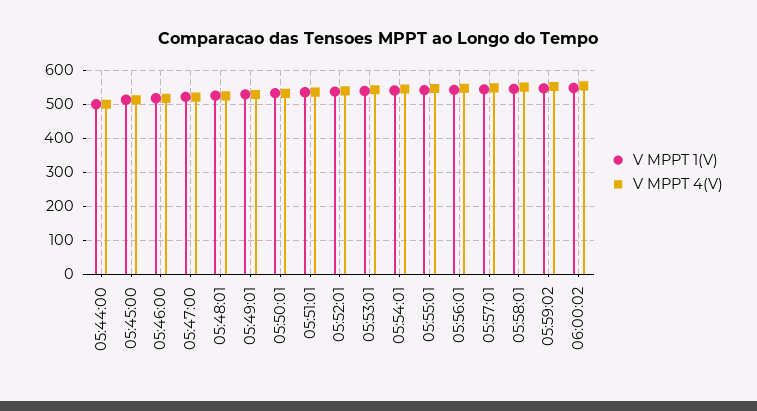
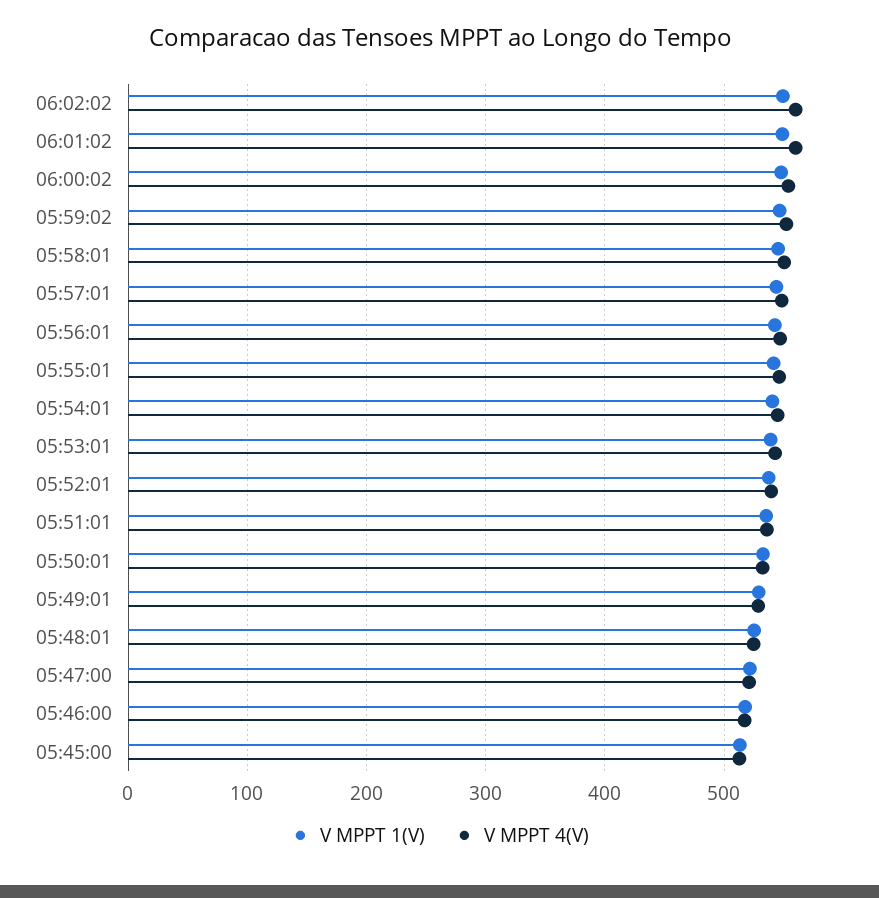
V MPPT 1(V), 05:44:00: 500 -> none
V MPPT 4(V), 05:44:00: 500 -> none
V MPPT 1(V), 06:02:02: none -> 550
V MPPT 4(V), 06:02:02: none -> 560
V MPPT 1(V), 06:01:02: none -> 550
V MPPT 4(V), 06:01:02: none -> 560

